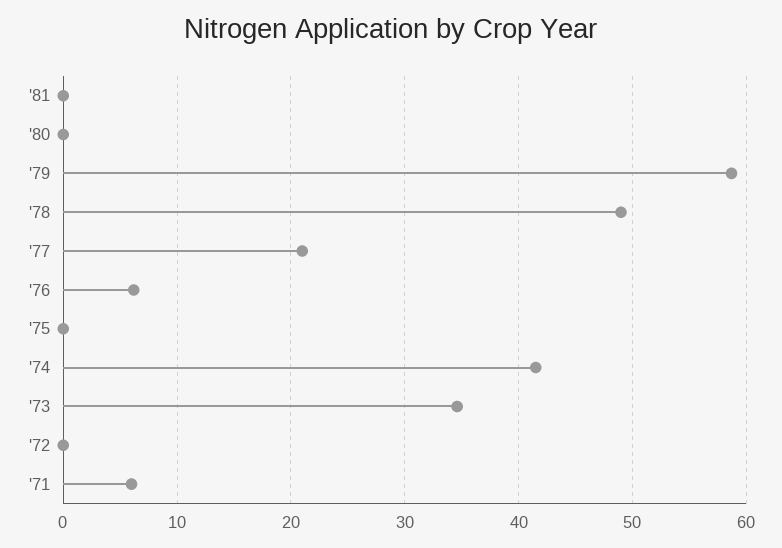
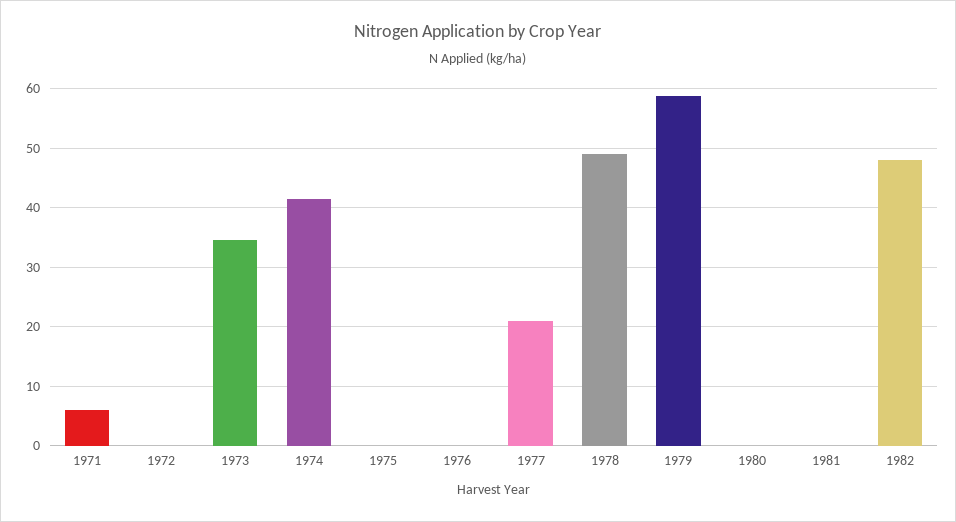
'76: 6 -> 0
1982: none -> 48

